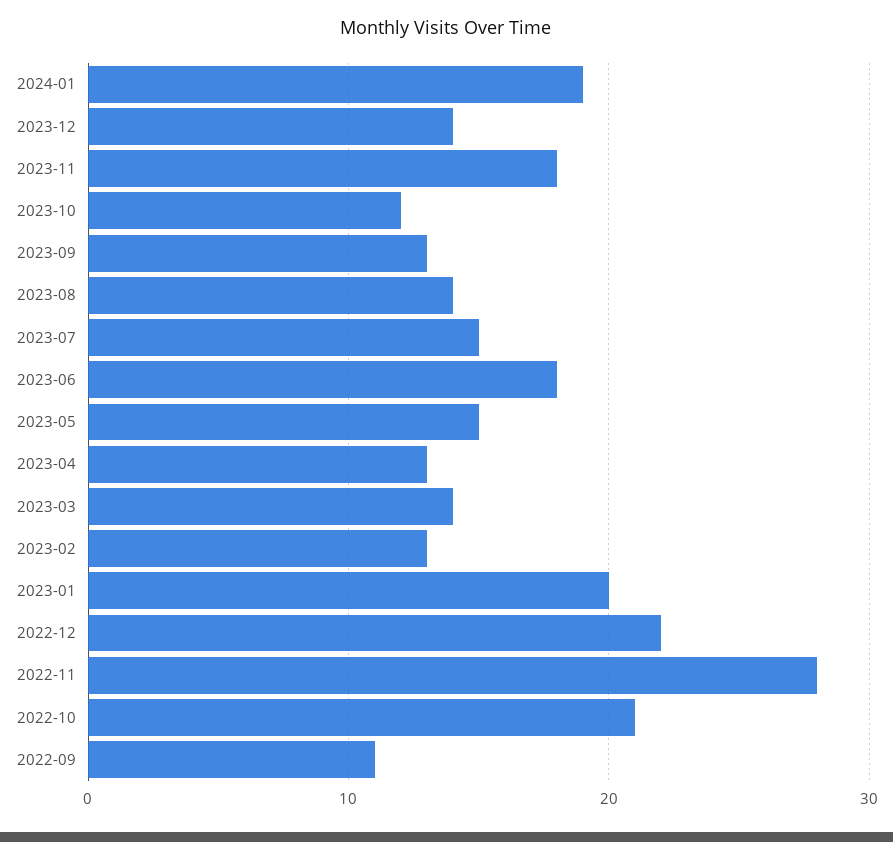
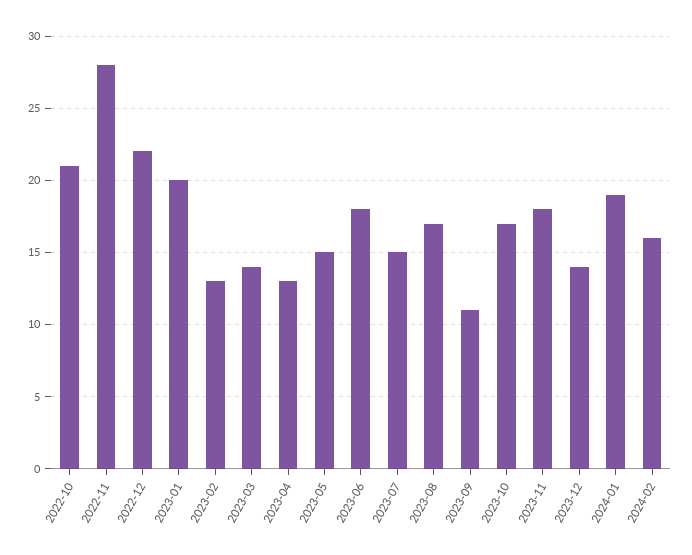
2023-10: 12 -> 17
2023-09: 13 -> 11
2023-08: 14 -> 17
2022-09: 11 -> none
2024-02: none -> 16

